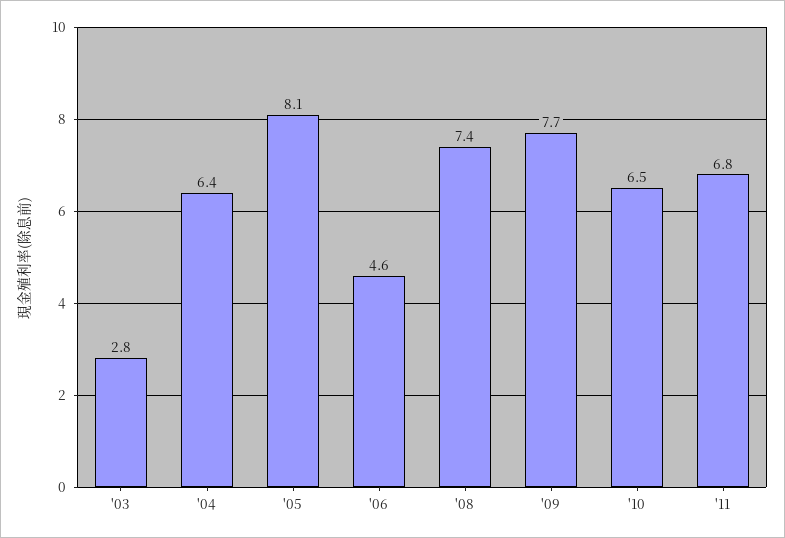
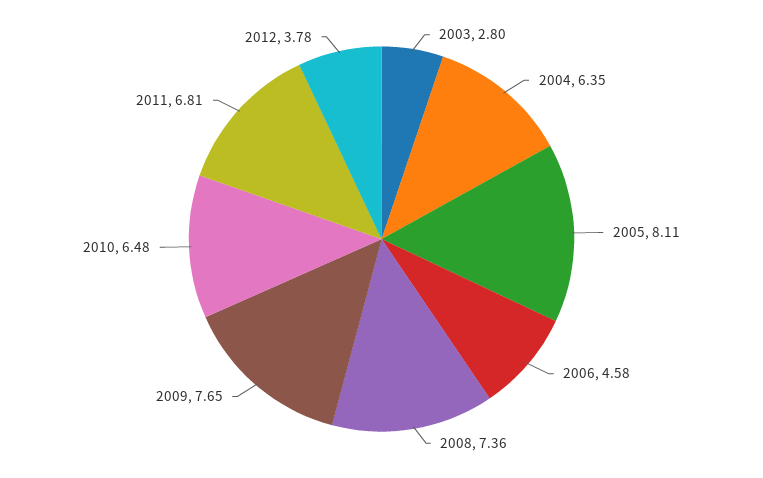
2012: none -> 3.78

